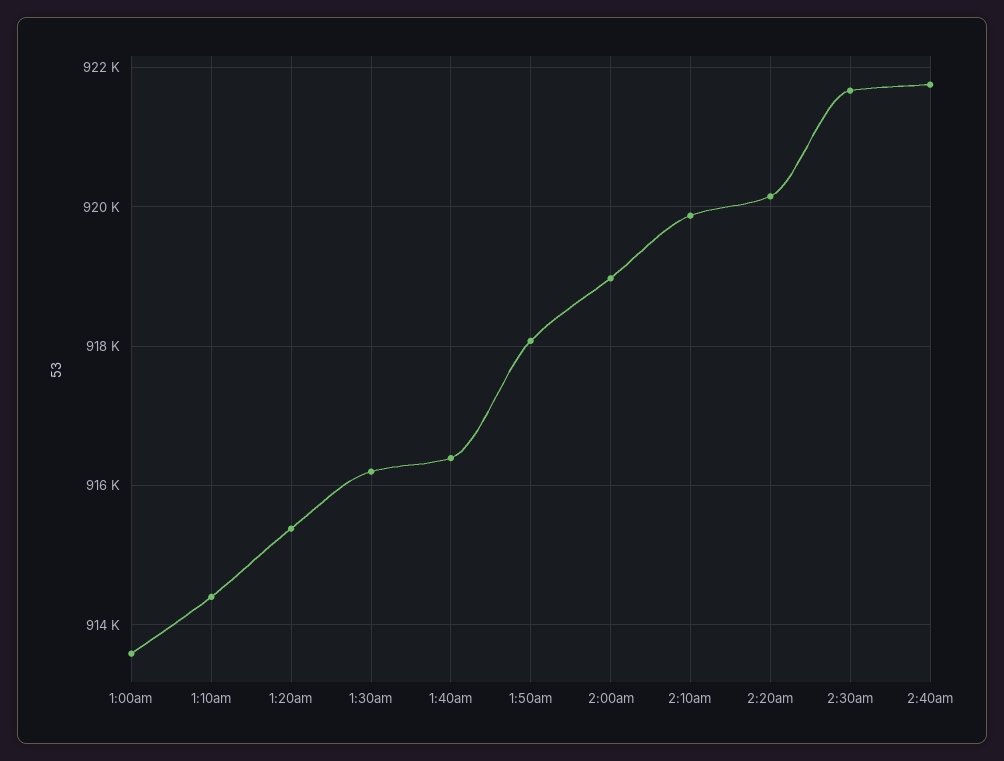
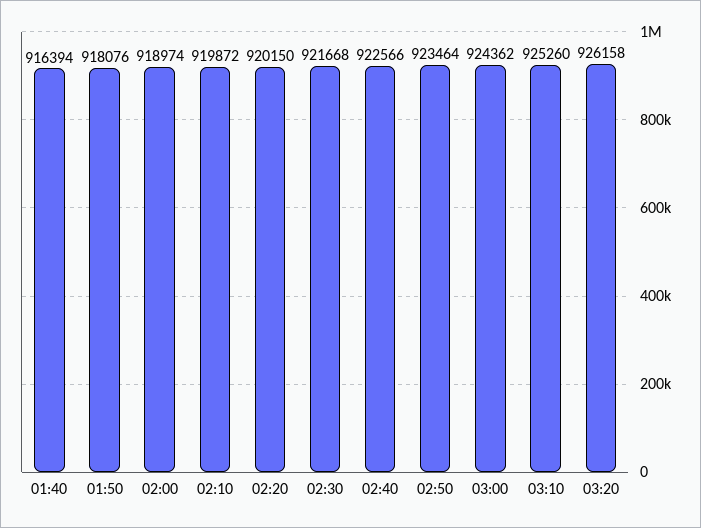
1:00am: 913600 -> none
1:10am: 914400 -> none
1:20am: 915400 -> none
1:30am: 916200 -> none
2:40am: 921800 -> 922566
02:50: none -> 923464
03:00: none -> 924362
03:10: none -> 925260
03:20: none -> 926158

